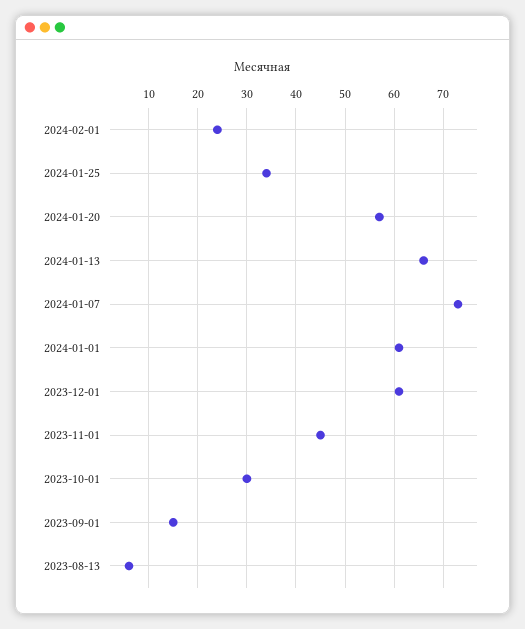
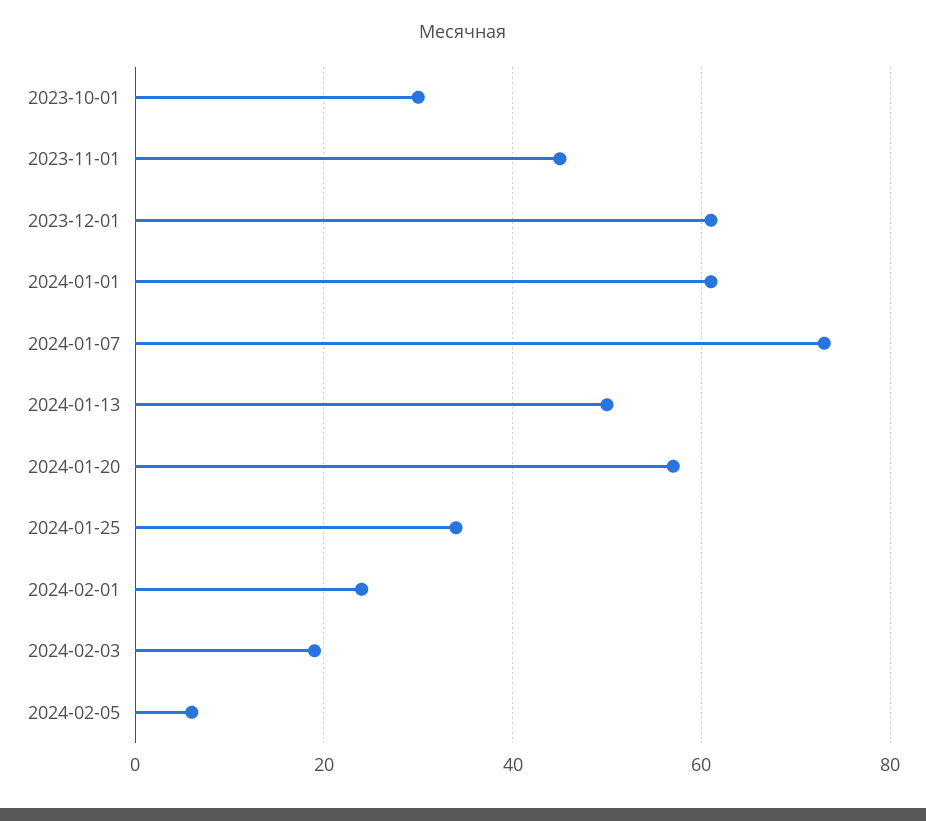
2024-01-13: 65 -> 50
2023-09-01: 15 -> none
2023-08-13: 5 -> none
2024-02-03: none -> 20
2024-02-05: none -> 5

